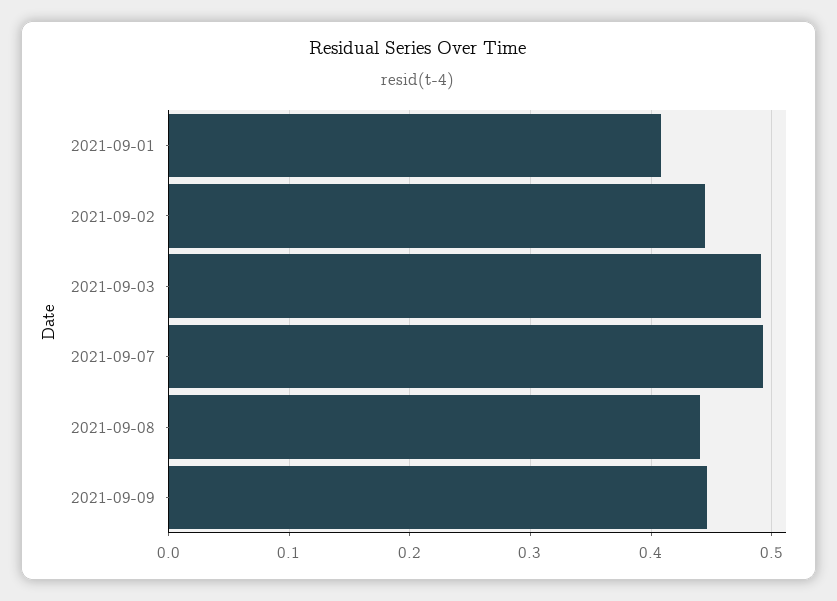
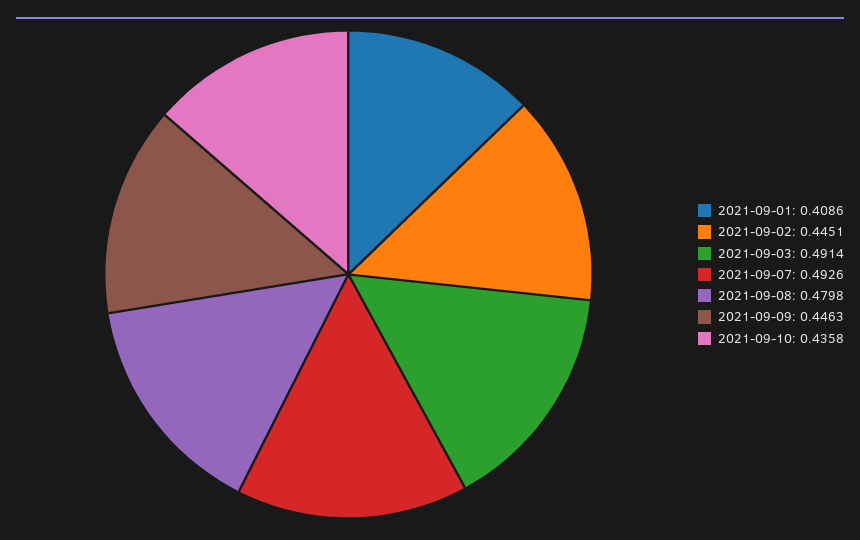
2021-09-08: 0.44 -> 0.4798
2021-09-10: none -> 0.4358

